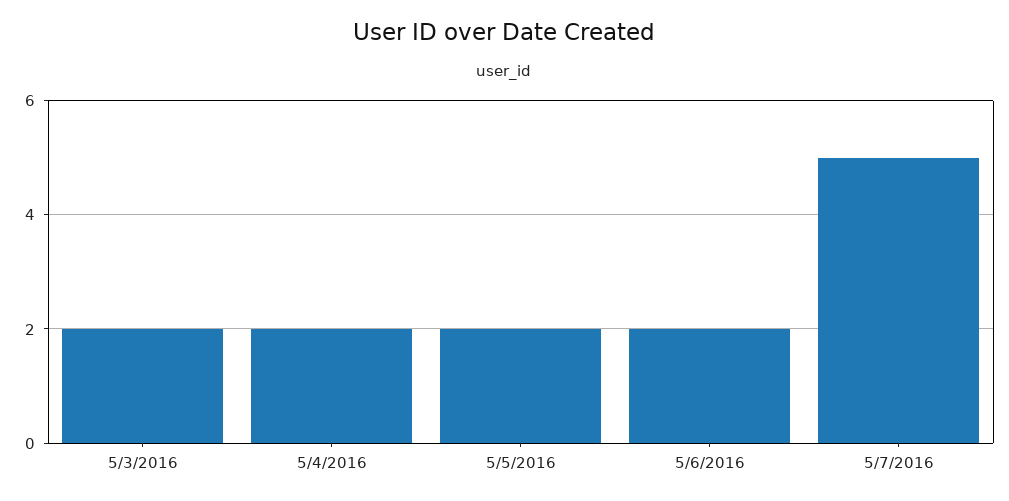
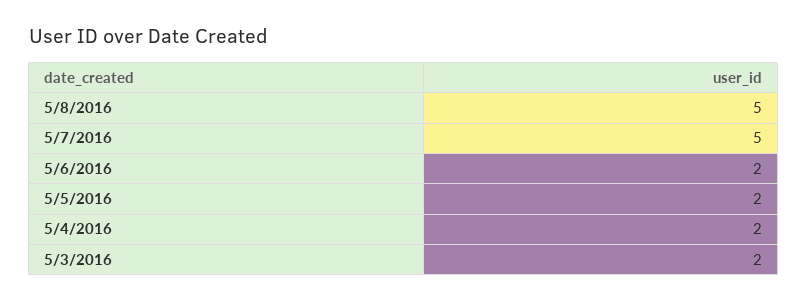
5/8/2016: none -> 5

